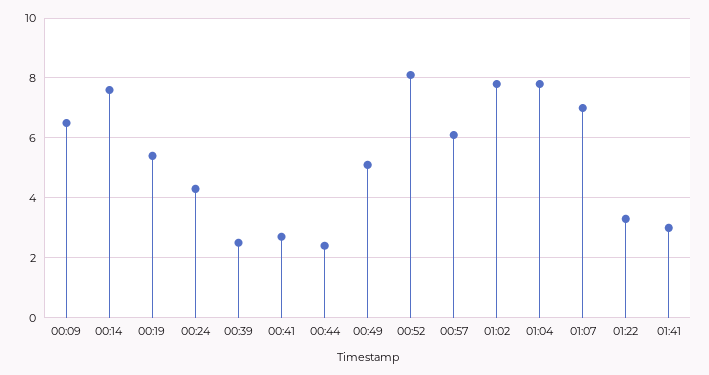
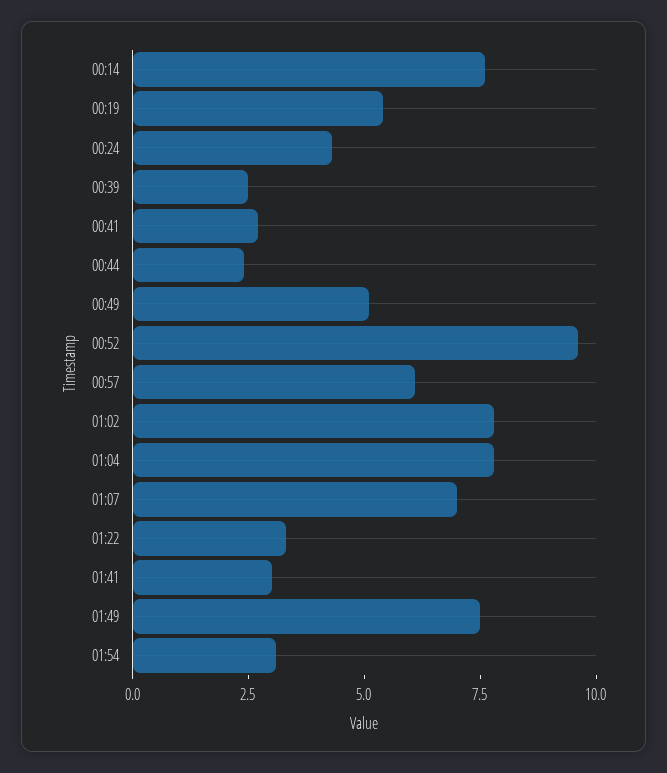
00:09: 6.5 -> none
00:52: 8 -> 9.5
01:49: none -> 7.5
01:54: none -> 3

